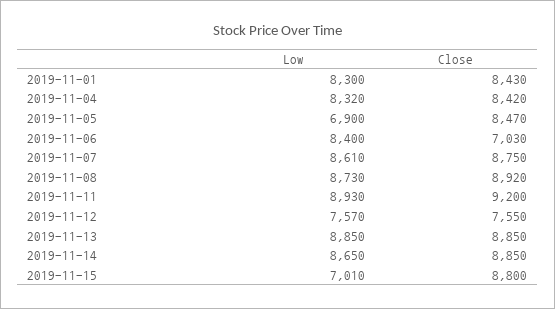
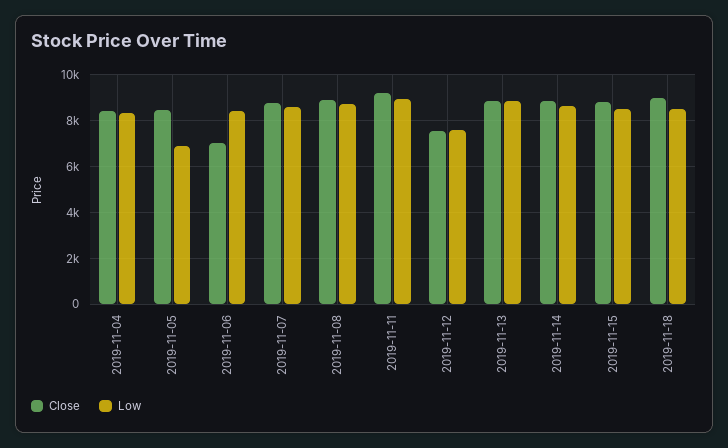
Low, 2019-11-01: 8300 -> none
Close, 2019-11-01: 8430 -> none
Low, 2019-11-15: 7010 -> 8500
Close, 2019-11-18: none -> 9000
Low, 2019-11-18: none -> 8500

